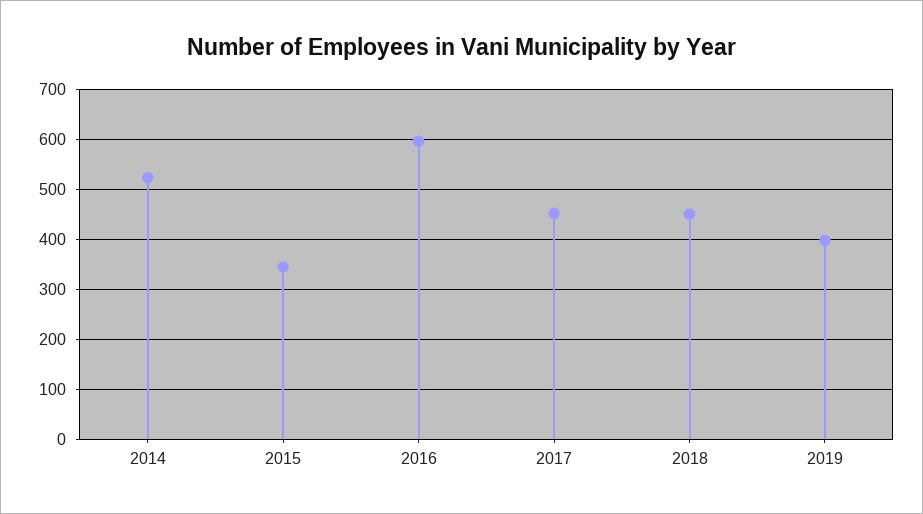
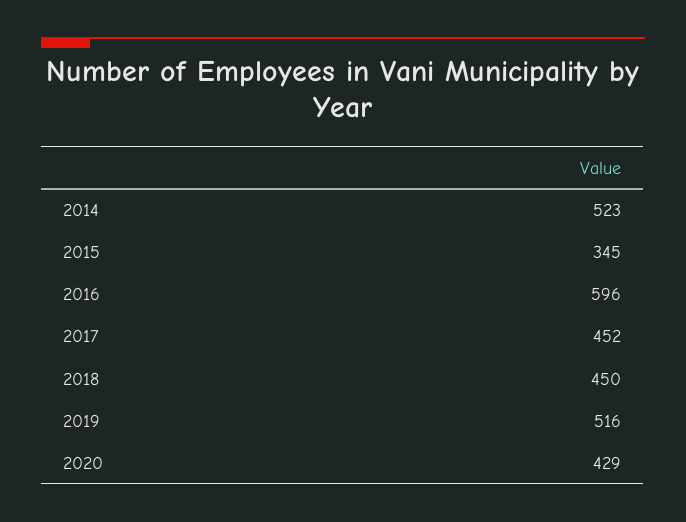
2019: 400 -> 516
2020: none -> 429

